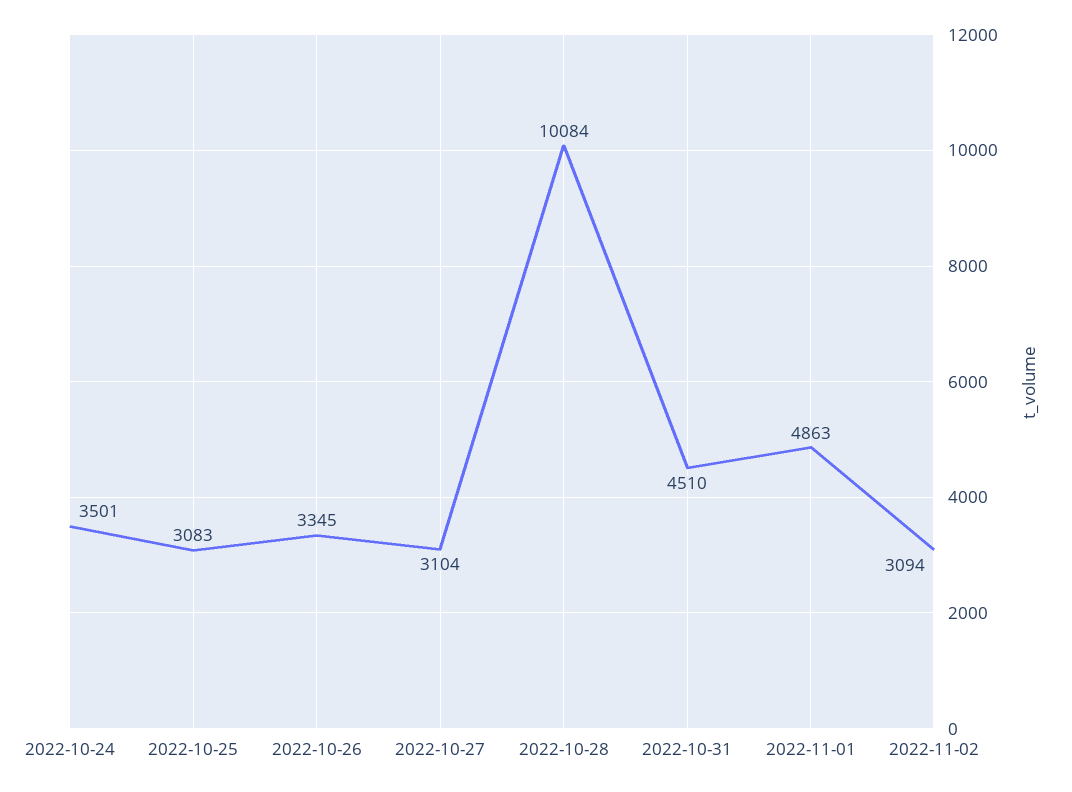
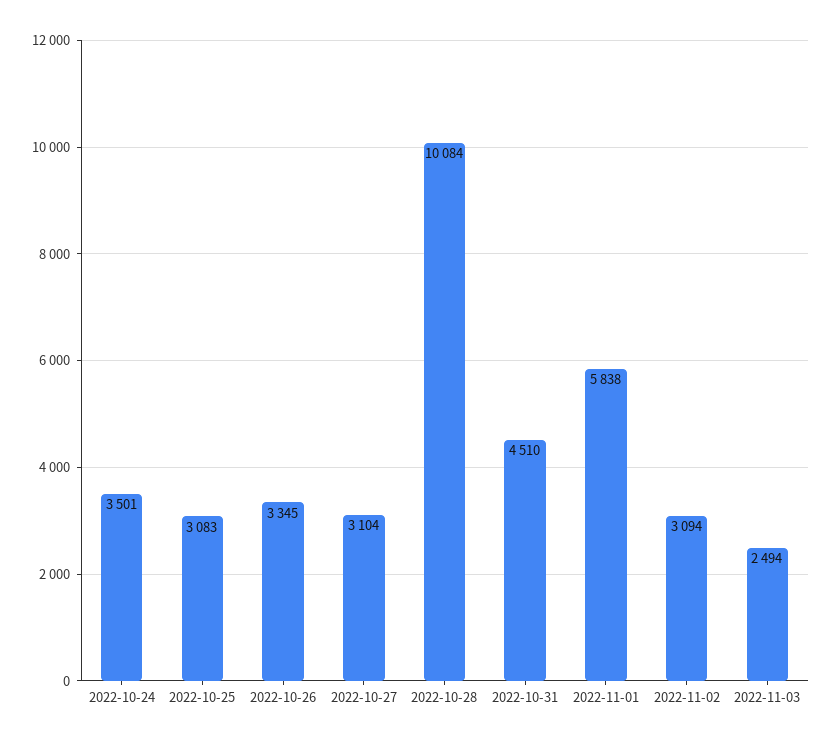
2022-11-01: 4863 -> 5838
2022-11-03: none -> 2494

